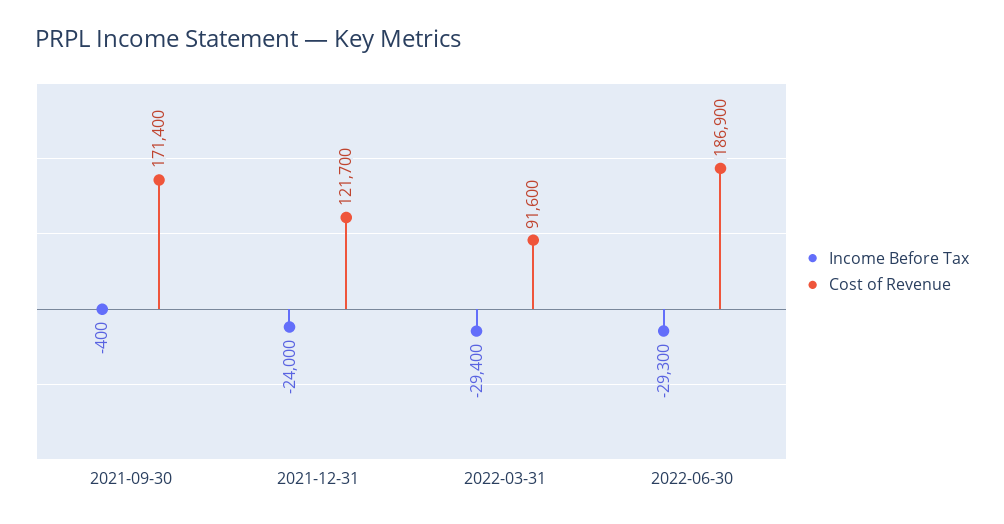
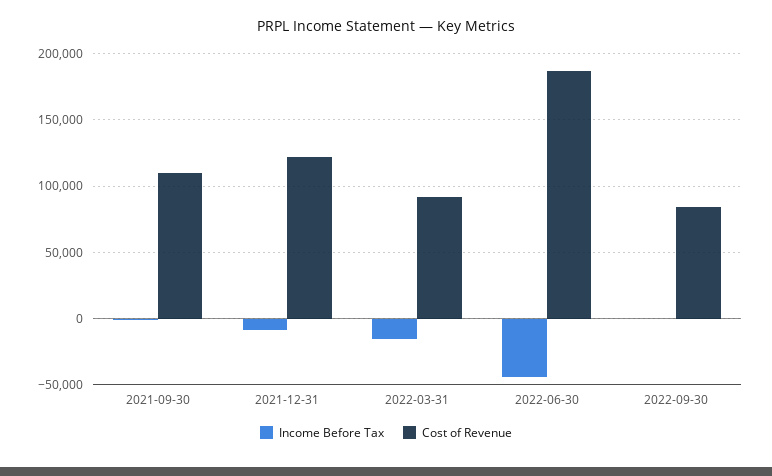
Cost of Revenue, 2021-09-30: 171400 -> 110000
Income Before Tax, 2021-12-31: -24000 -> -10000
Income Before Tax, 2022-03-31: -29400 -> -15000
Income Before Tax, 2022-06-30: -29300 -> -45000
Income Before Tax, 2022-09-30: none -> 0
Cost of Revenue, 2022-09-30: none -> 85000

